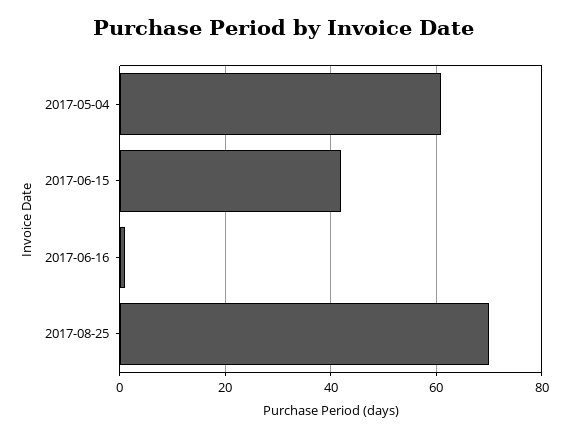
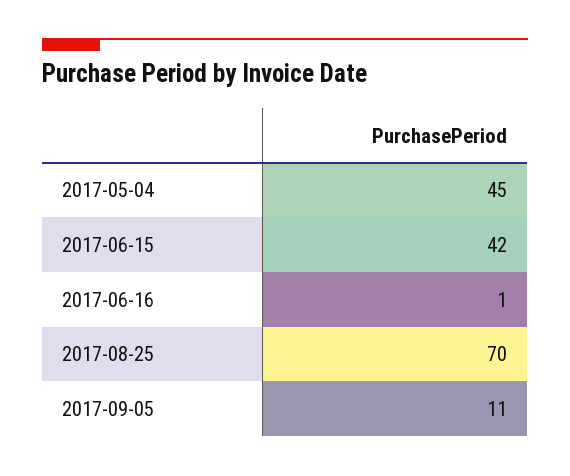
2017-05-04: 60 -> 45
2017-09-05: none -> 11

